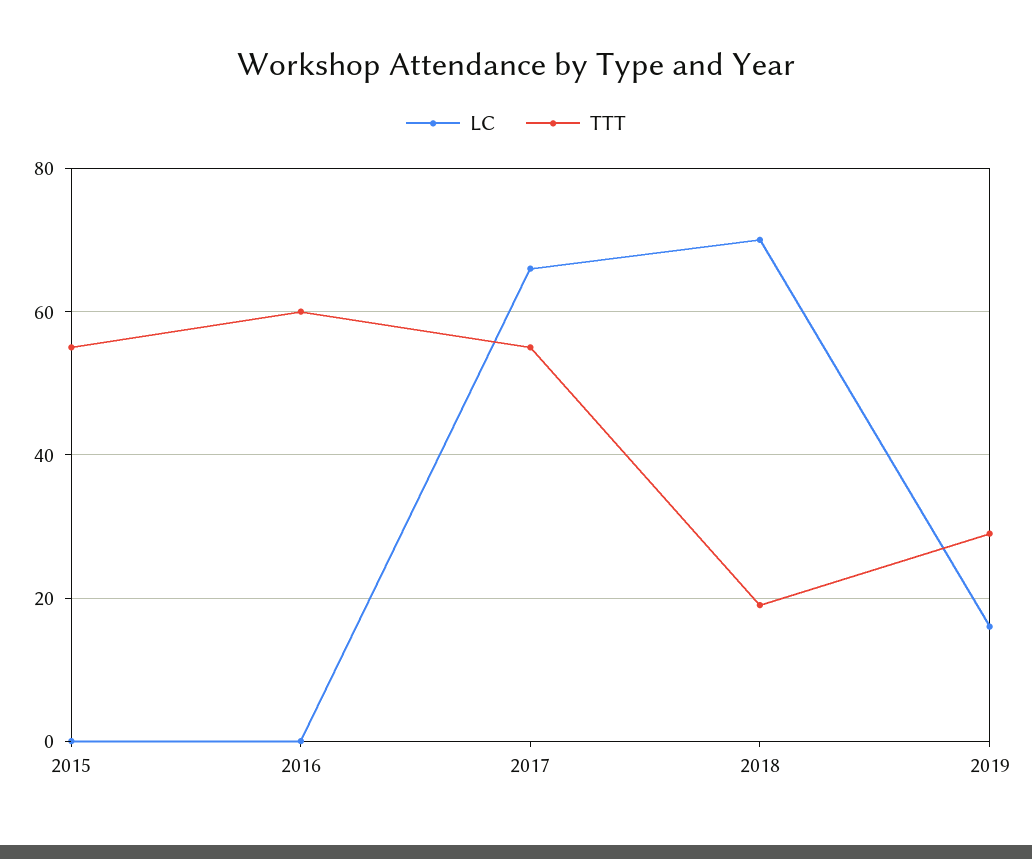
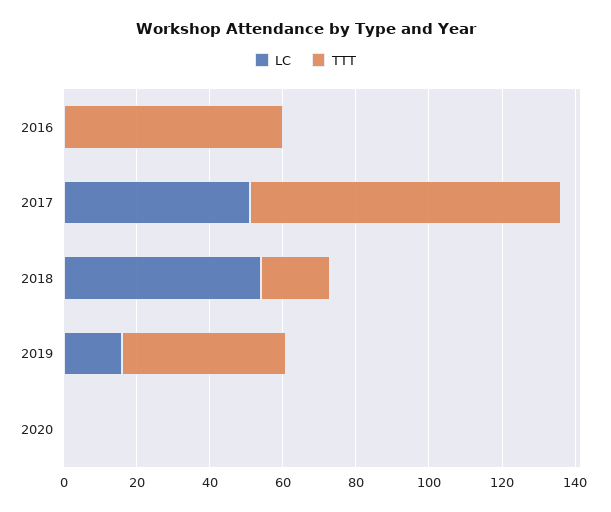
LC, 2015: 0 -> none
TTT, 2015: 55 -> none
LC, 2017: 65 -> 50
TTT, 2017: 55 -> 85
LC, 2018: 70 -> 55
TTT, 2019: 30 -> 45
LC, 2020: none -> 0
TTT, 2020: none -> 0

